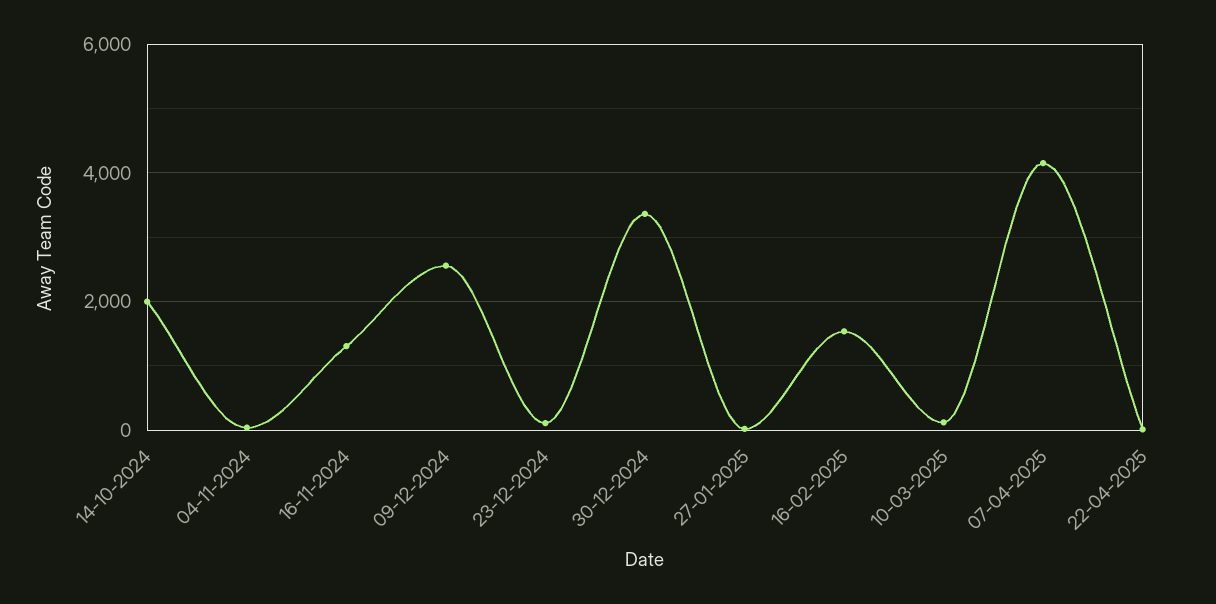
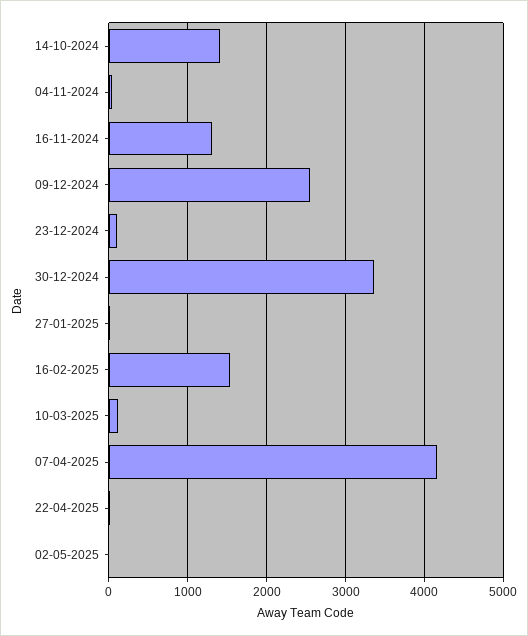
14-10-2024: 2000 -> 1400
02-05-2025: none -> 0

